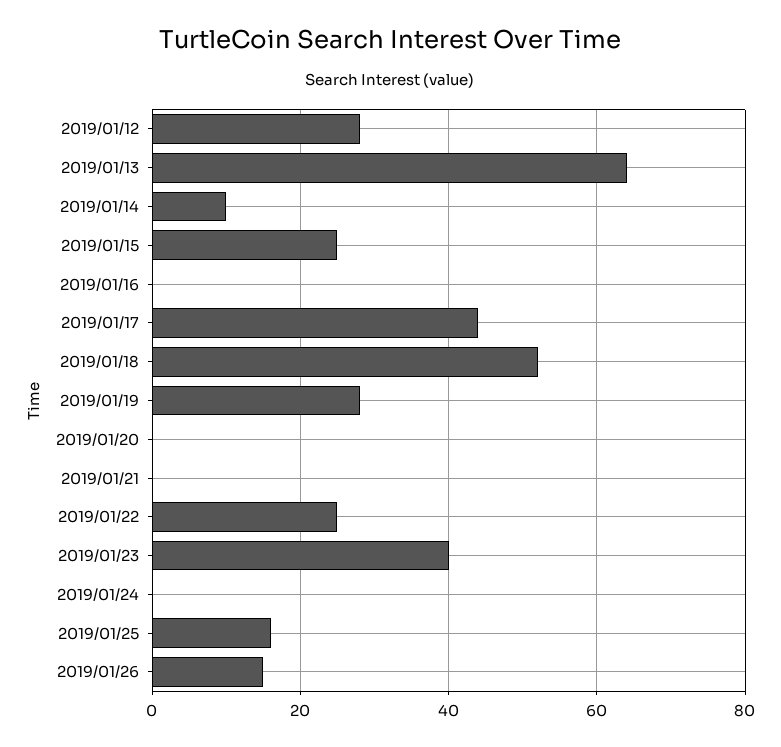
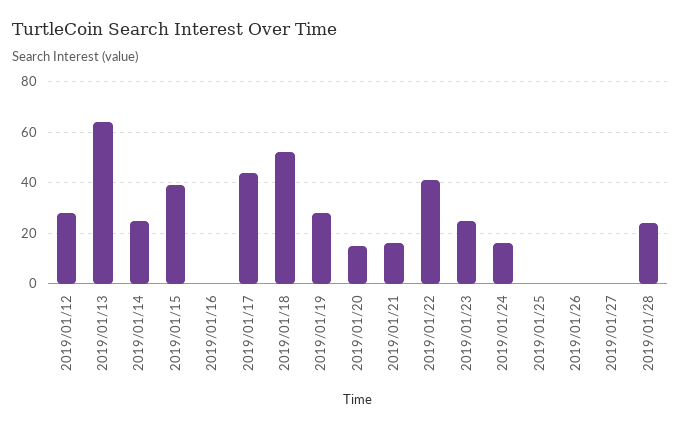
2019/01/14: 10 -> 25
2019/01/15: 25 -> 40
2019/01/20: 0 -> 15
2019/01/21: 0 -> 15
2019/01/22: 25 -> 40
2019/01/23: 40 -> 25
2019/01/24: 0 -> 15
2019/01/25: 15 -> 0
2019/01/26: 15 -> 0
2019/01/27: none -> 0
2019/01/28: none -> 25

